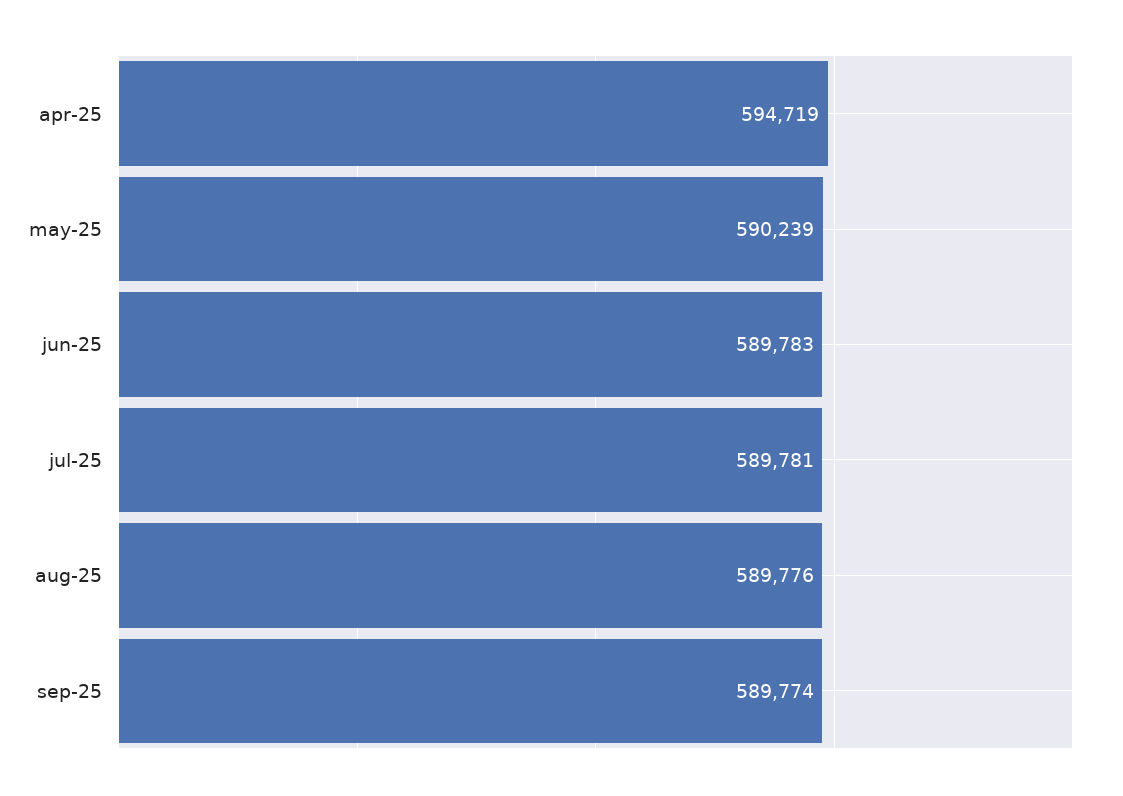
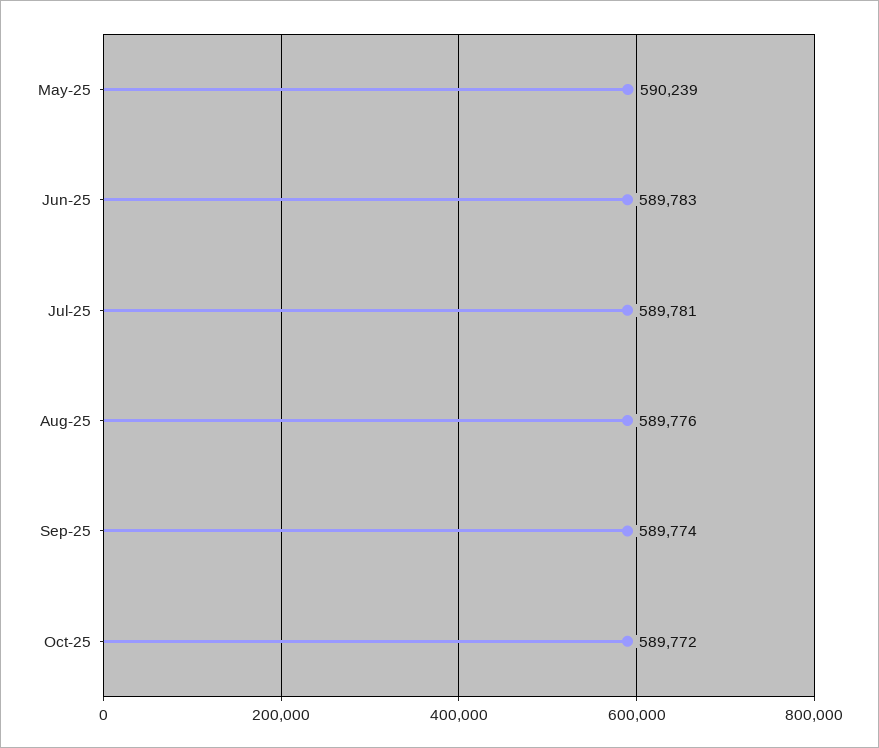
apr-25: 594719 -> none
Oct-25: none -> 589772

